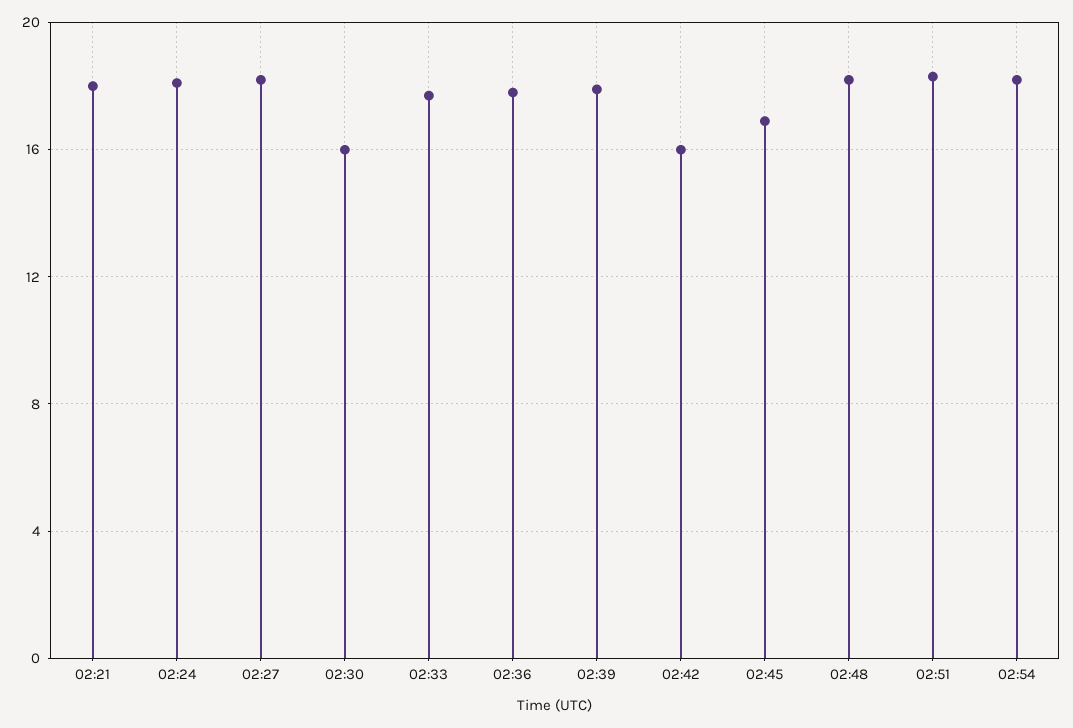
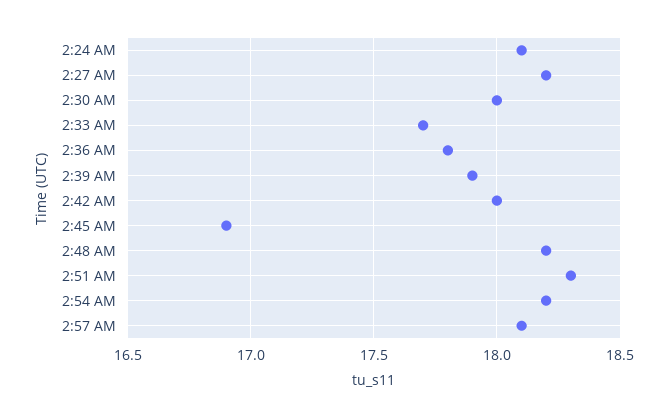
02:21: 18 -> none
02:30: 16 -> 18
02:42: 16 -> 18
2:57 AM: none -> 18.1

